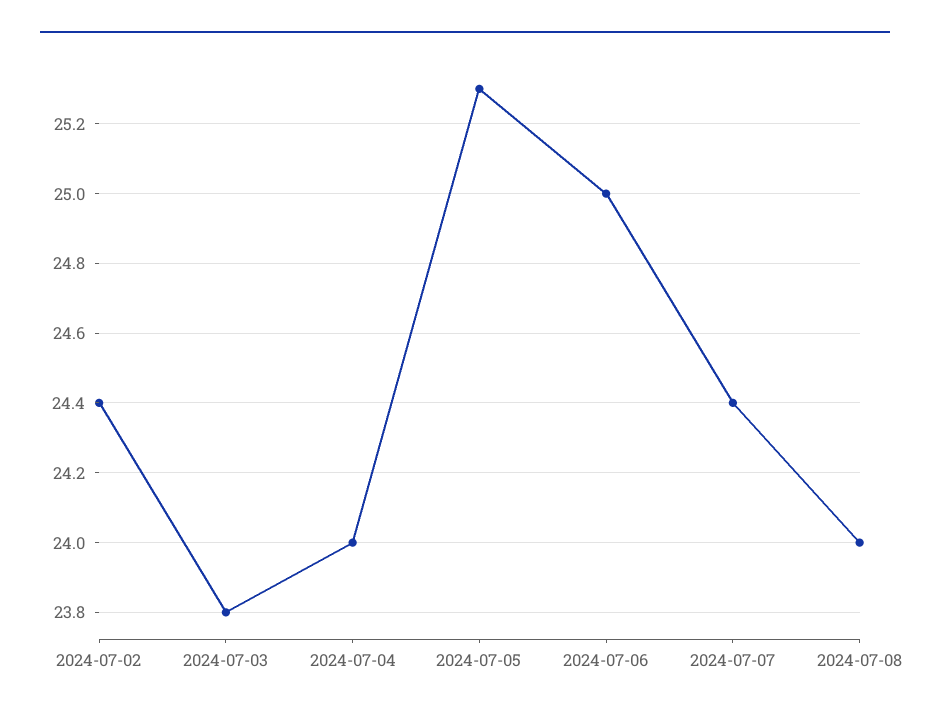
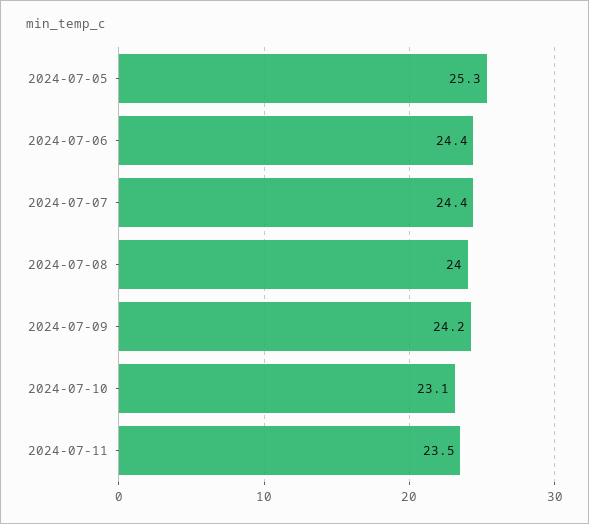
2024-07-02: 24.4 -> none
2024-07-03: 23.8 -> none
2024-07-04: 24 -> none
2024-07-06: 25 -> 24.4
2024-07-09: none -> 24.2
2024-07-10: none -> 23.1
2024-07-11: none -> 23.5

